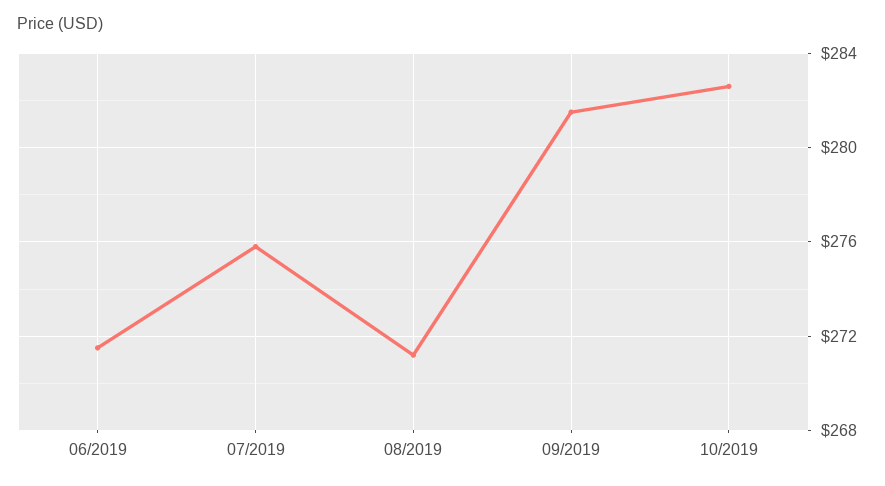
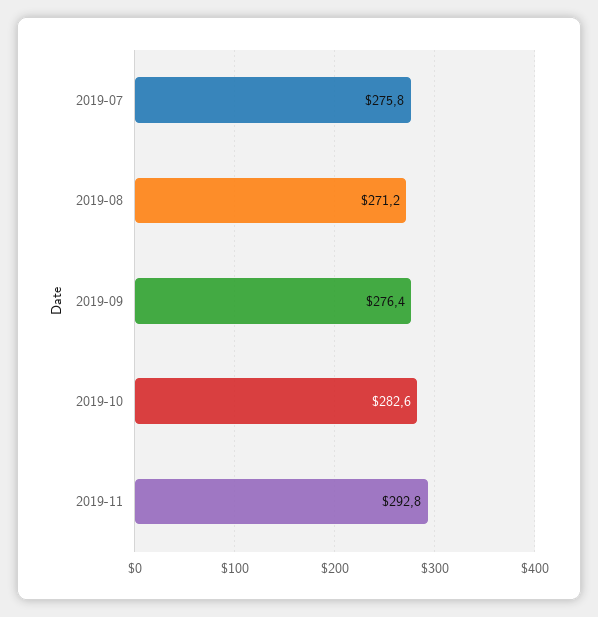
06/2019: 271.5 -> none
09/2019: 281.5 -> 276.4
2019-11: none -> 292.8

